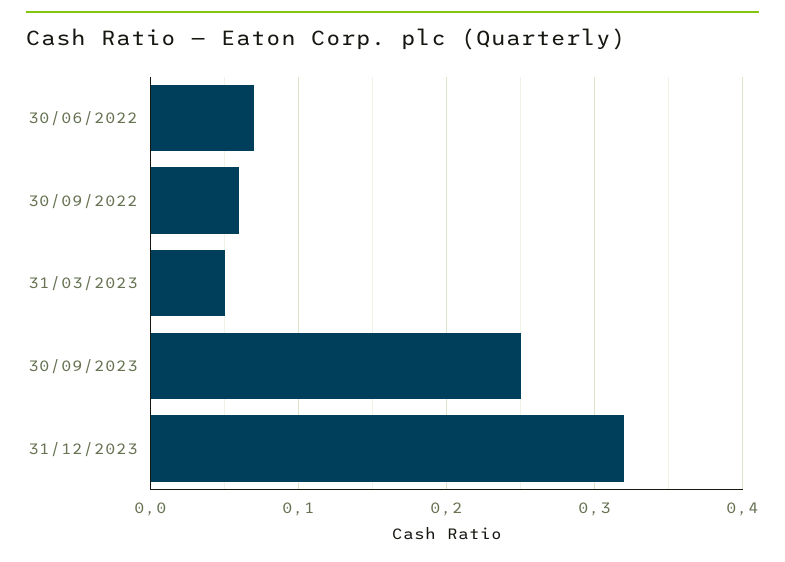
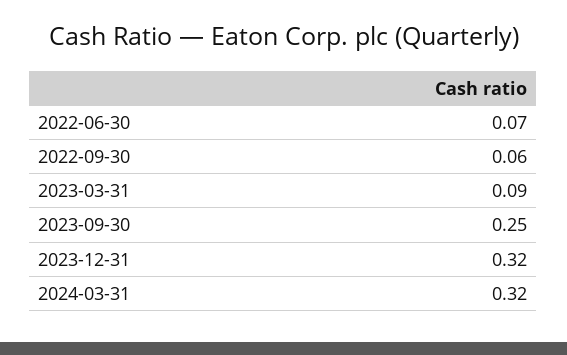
31/03/2023: 0.05 -> 0.09
2024-03-31: none -> 0.32

